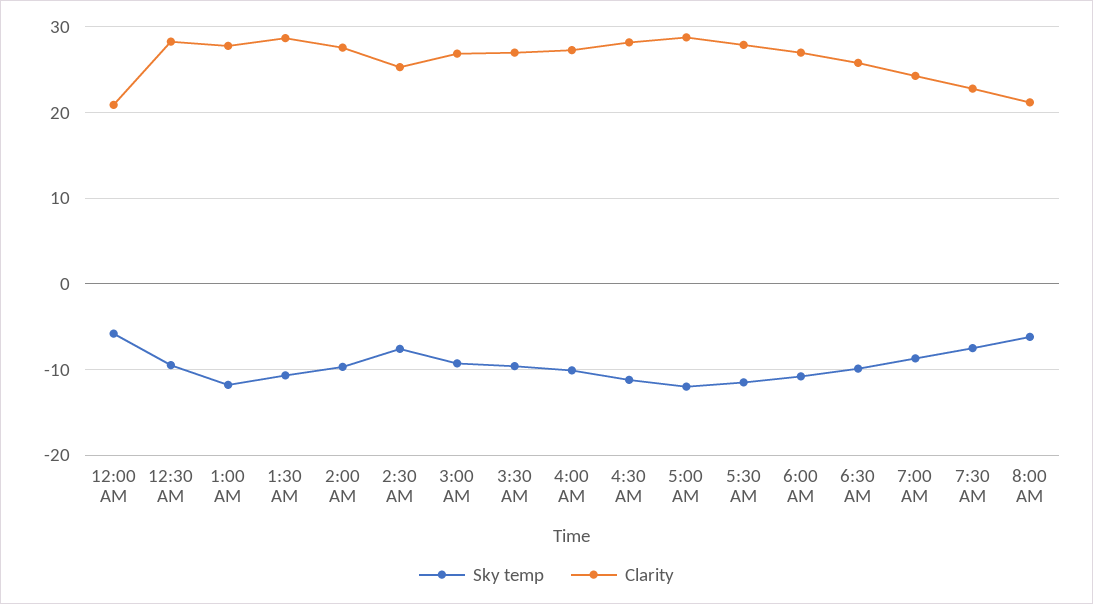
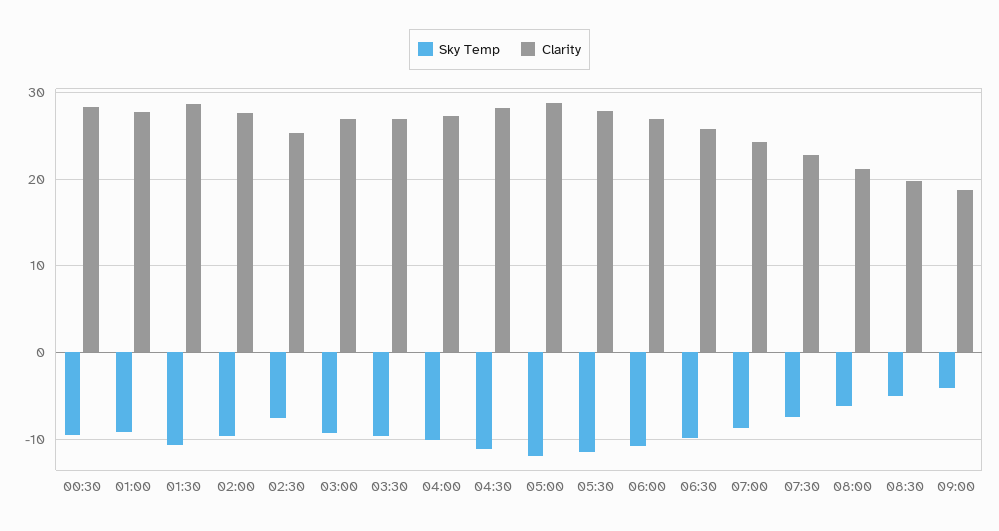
Sky temp, 12:00 AM: -6 -> none
Clarity, 12:00 AM: 21 -> none
Sky temp, 1:00 AM: -12 -> -9
Sky temp, 08:30: none -> -5
Clarity, 08:30: none -> 20
Sky temp, 09:00: none -> -4
Clarity, 09:00: none -> 19

